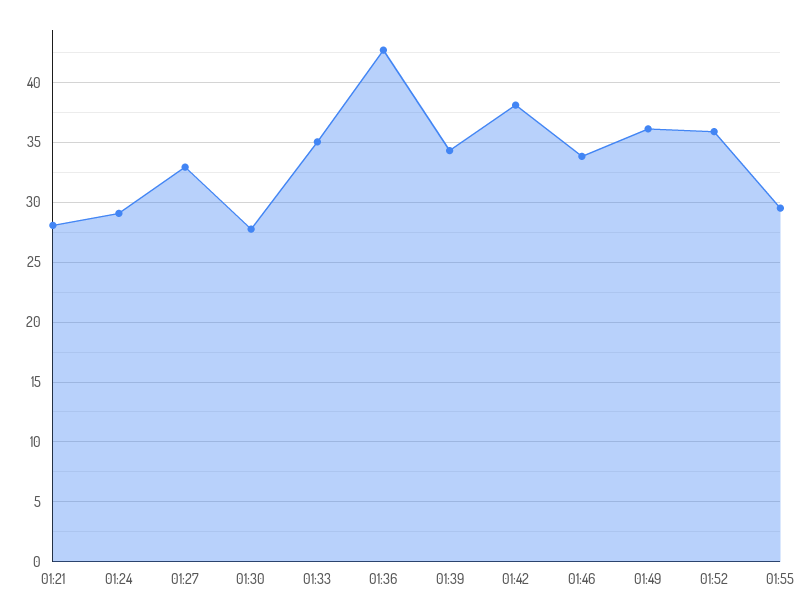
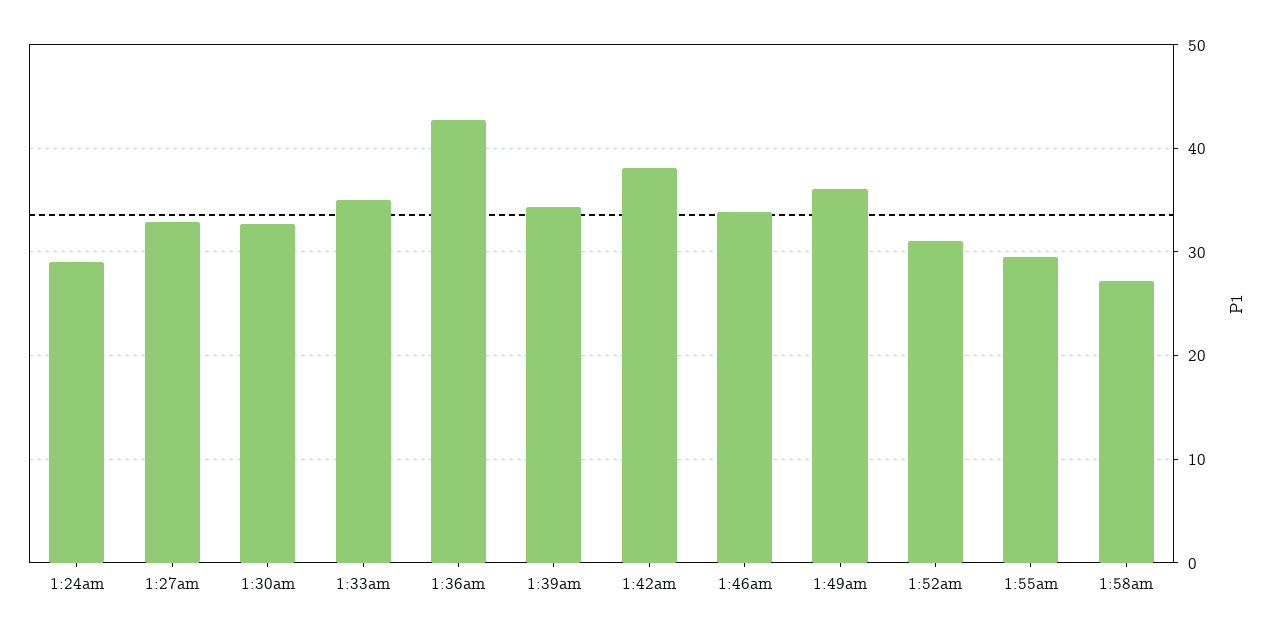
01:21: 28 -> none
01:30: 28 -> 33
01:52: 36 -> 31
1:58am: none -> 27

